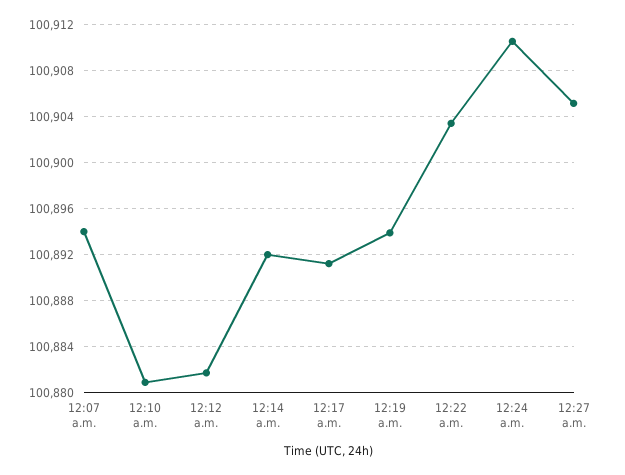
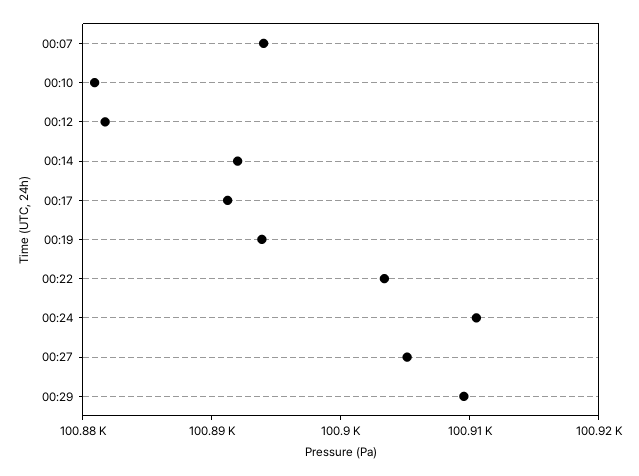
00:29: none -> 100910

